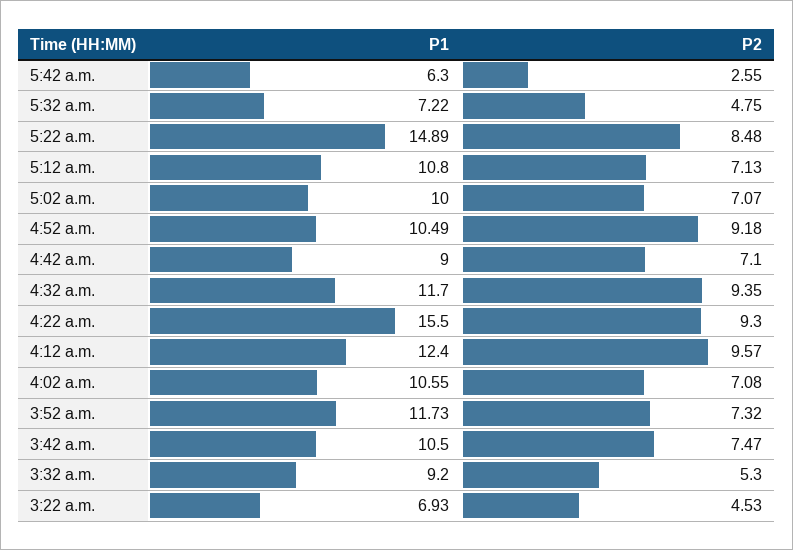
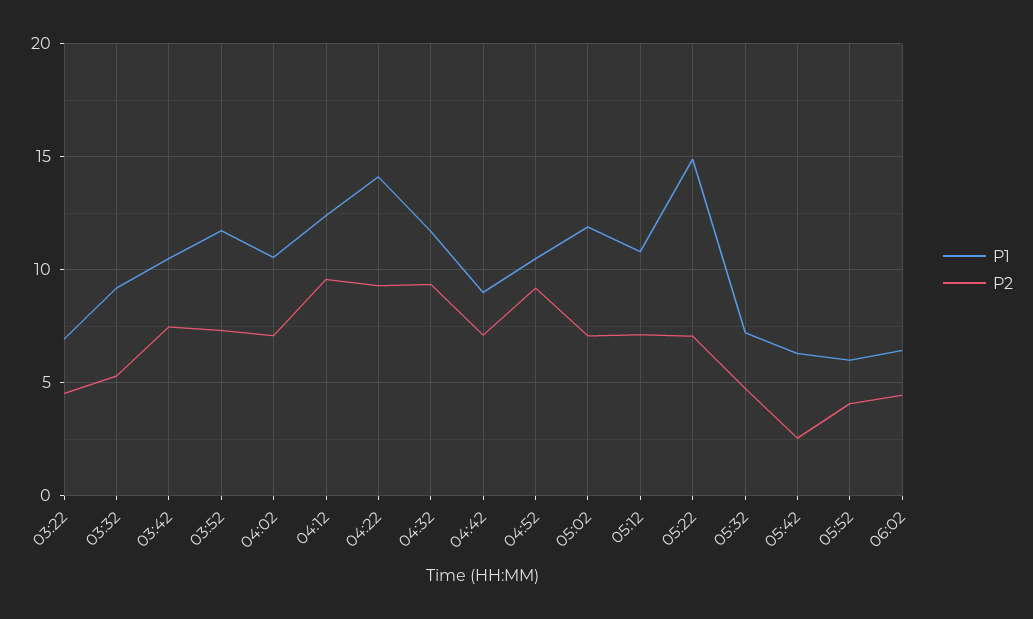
P2, 5:22 a.m.: 8.48 -> 7
P1, 5:02 a.m.: 10 -> 12
P1, 4:22 a.m.: 15.5 -> 14
P1, 05:52: none -> 6
P2, 05:52: none -> 4
P1, 06:02: none -> 6.5
P2, 06:02: none -> 4.5

